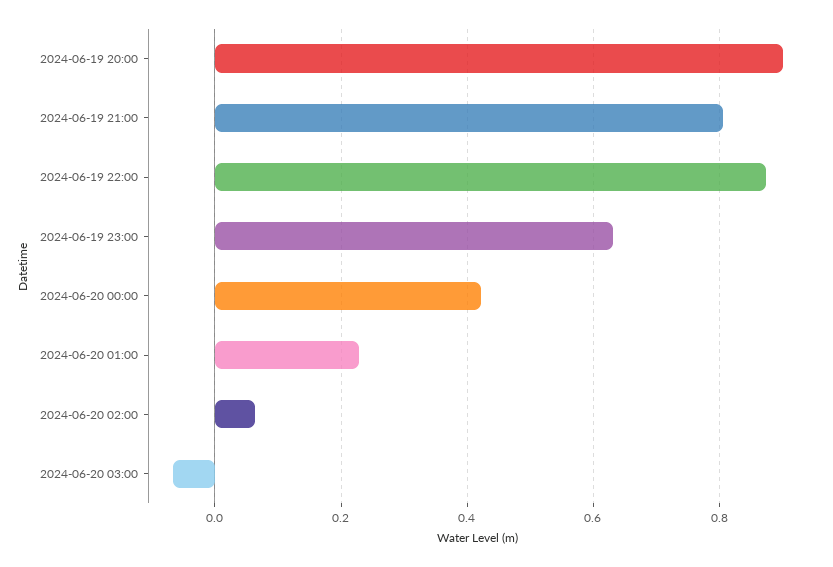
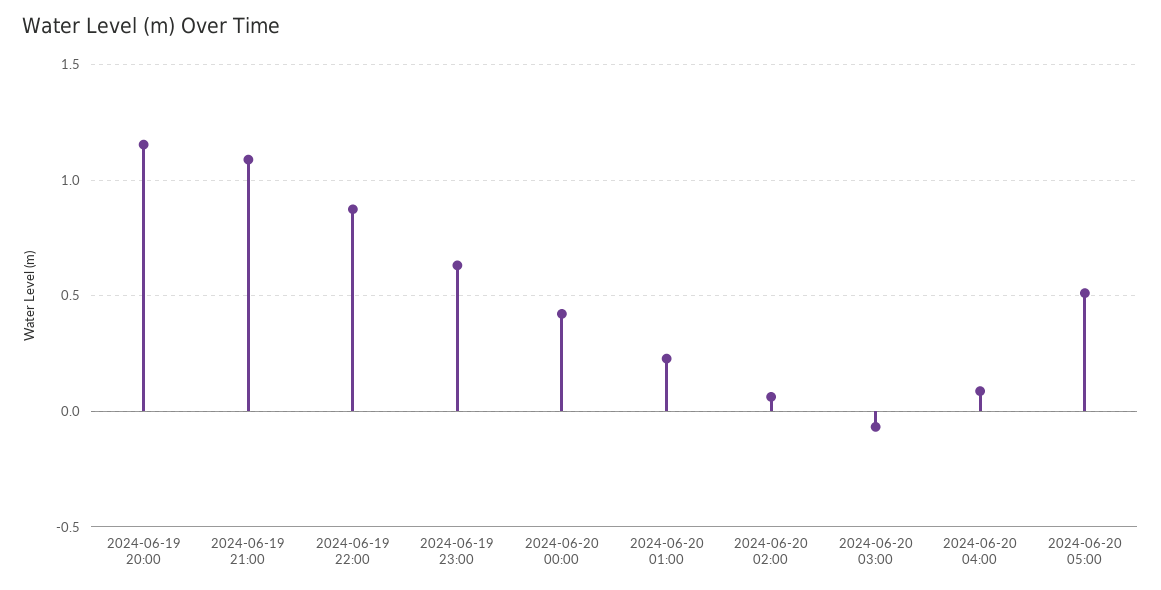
2024-06-19 20:00: 0.9 -> 1.15
2024-06-19 21:00: 0.8 -> 1.1
2024-06-20 04:00: none -> 0.1
2024-06-20 05:00: none -> 0.5

